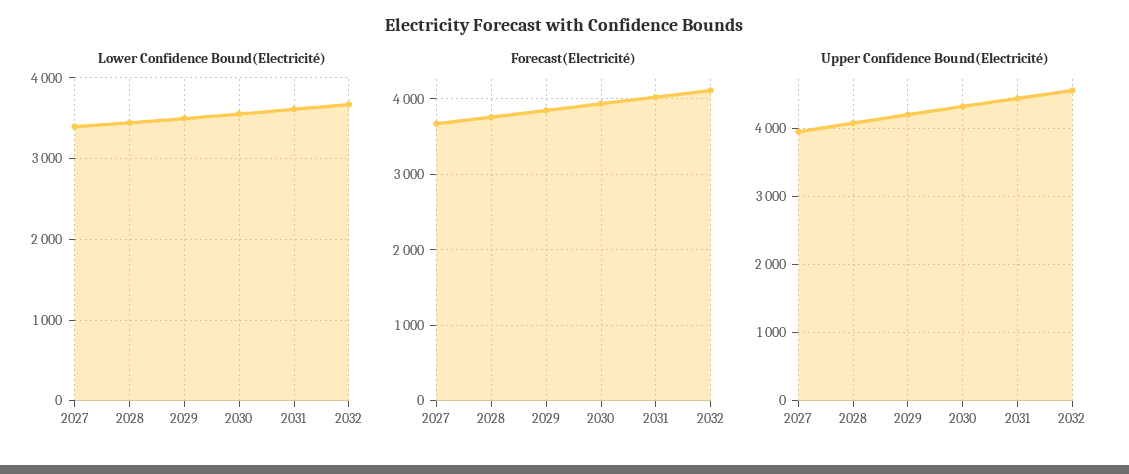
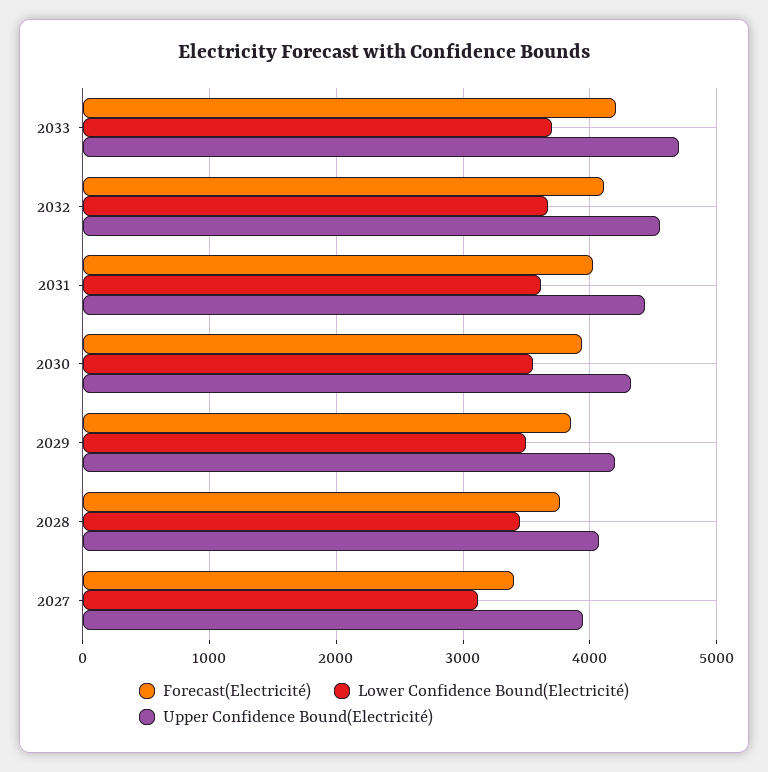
Lower Confidence Bound(Electricité), 2027: 3400 -> 3100
Forecast(Electricité), 2027: 3700 -> 3400
Forecast(Electricité), 2033: none -> 4200
Lower Confidence Bound(Electricité), 2033: none -> 3700
Upper Confidence Bound(Electricité), 2033: none -> 4700

